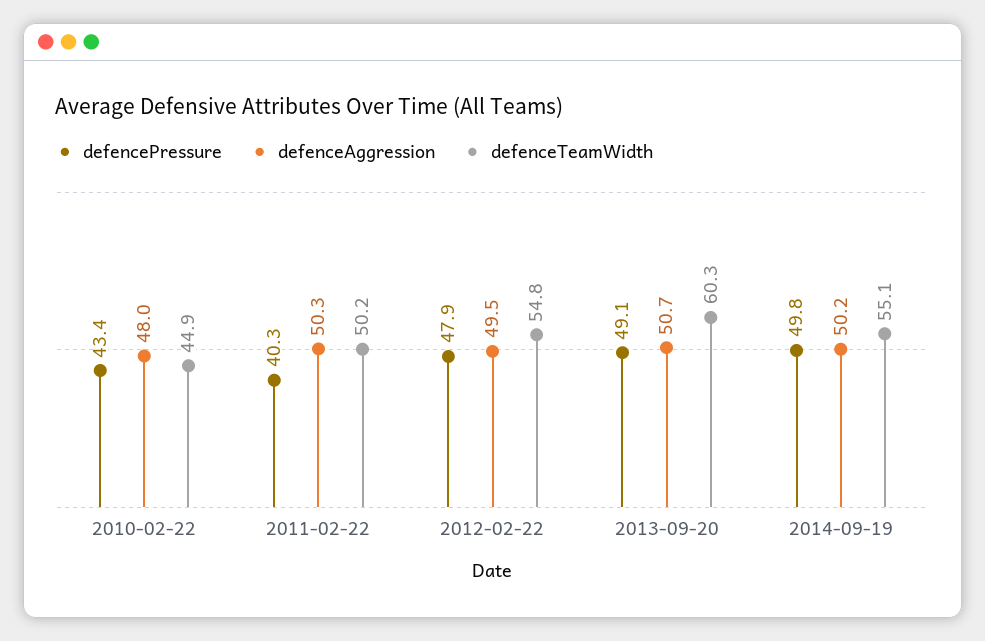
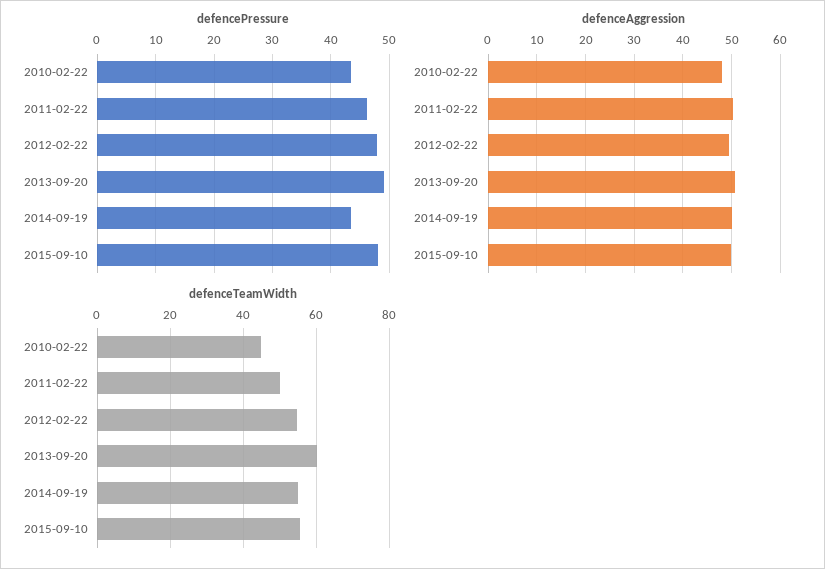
defencePressure, 2011-02-22: 40.3 -> 46
defencePressure, 2014-09-19: 49.8 -> 44
defencePressure, 2015-09-10: none -> 48
defenceAggression, 2015-09-10: none -> 50
defenceTeamWidth, 2015-09-10: none -> 56

